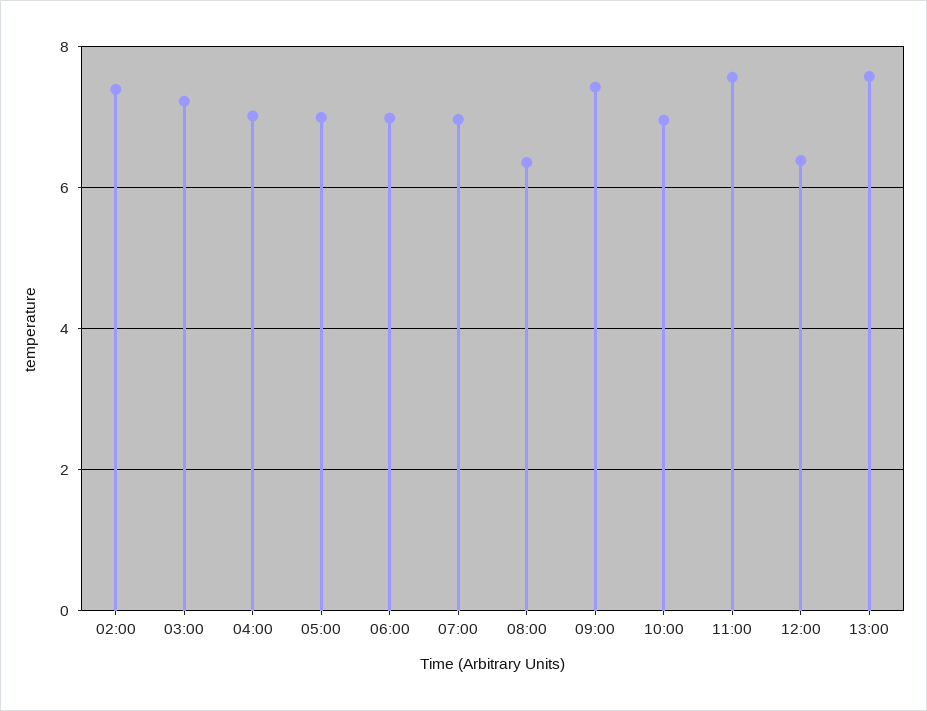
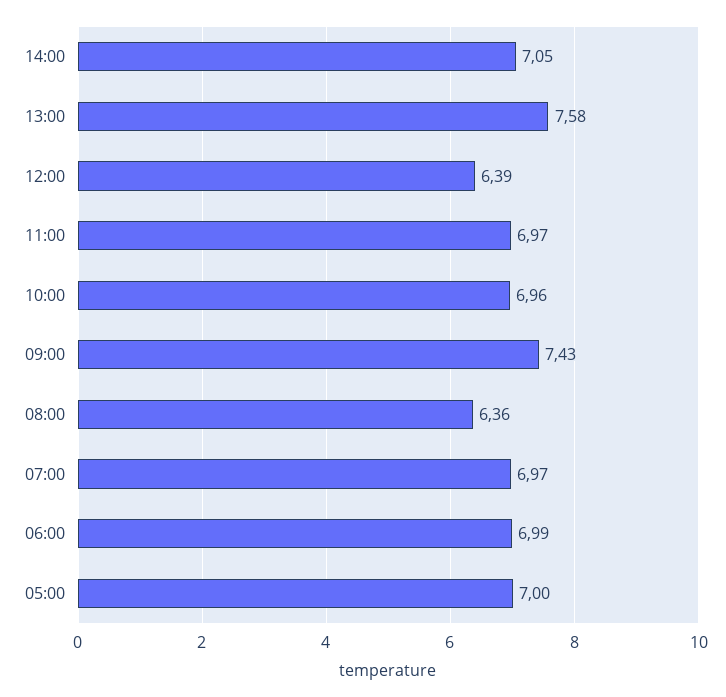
02:00: 7.4 -> none
03:00: 7.2 -> none
04:00: 7 -> none
11:00: 7.6 -> 6.97
14:00: none -> 7.05

